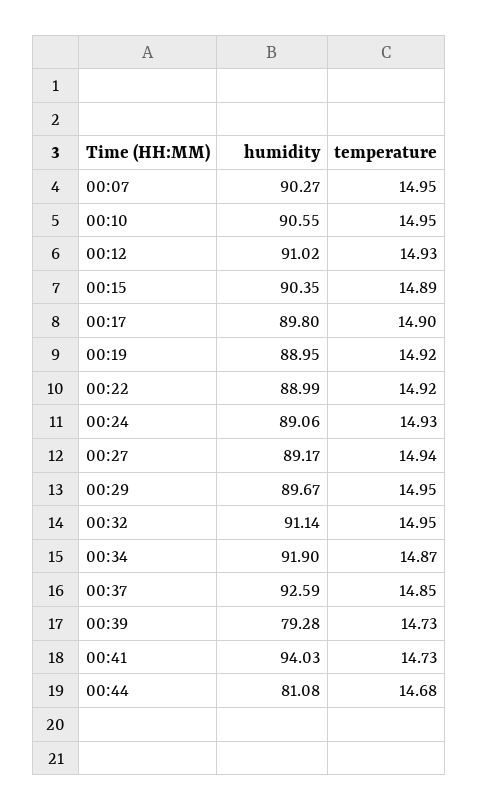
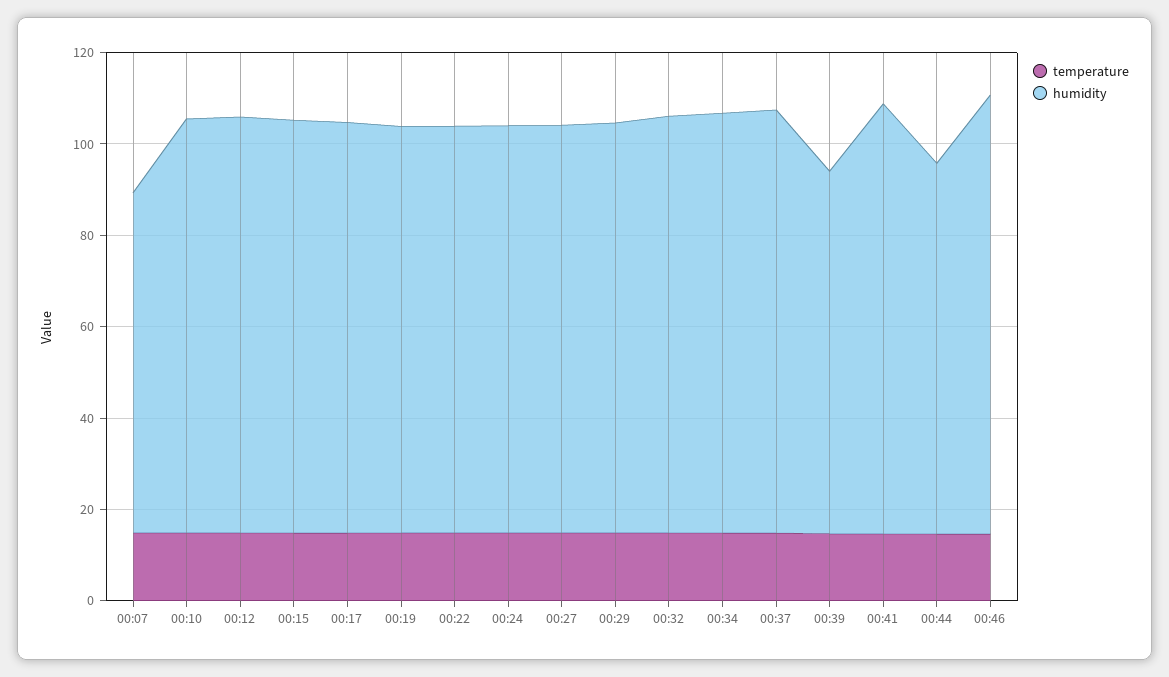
humidity, 00:07: 90.27 -> 75
temperature, 00:46: none -> 15
humidity, 00:46: none -> 95

